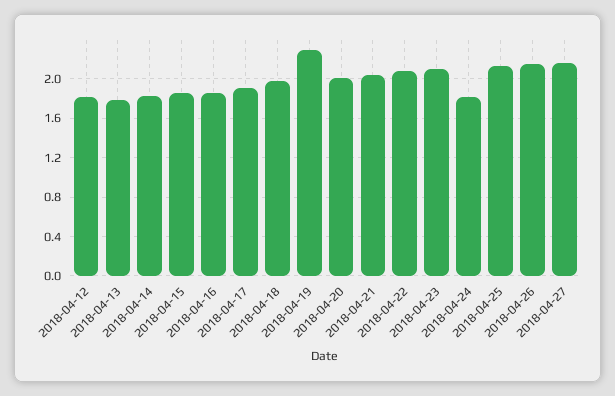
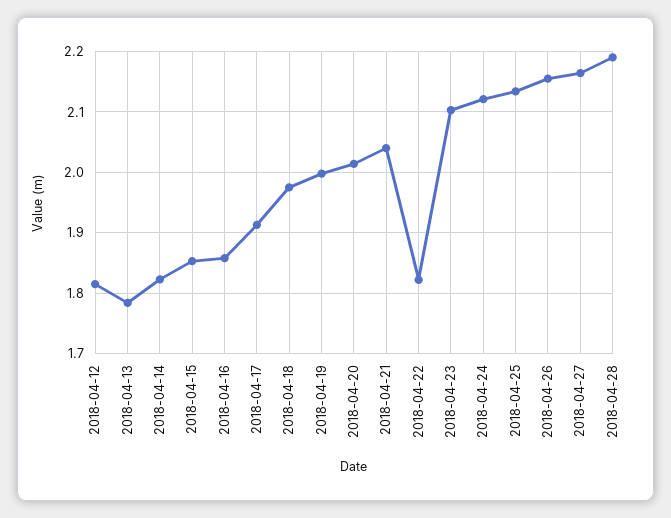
2018-04-19: 2.3 -> 2
2018-04-22: 2.1 -> 1.82
2018-04-24: 1.8 -> 2.12
2018-04-28: none -> 2.19

